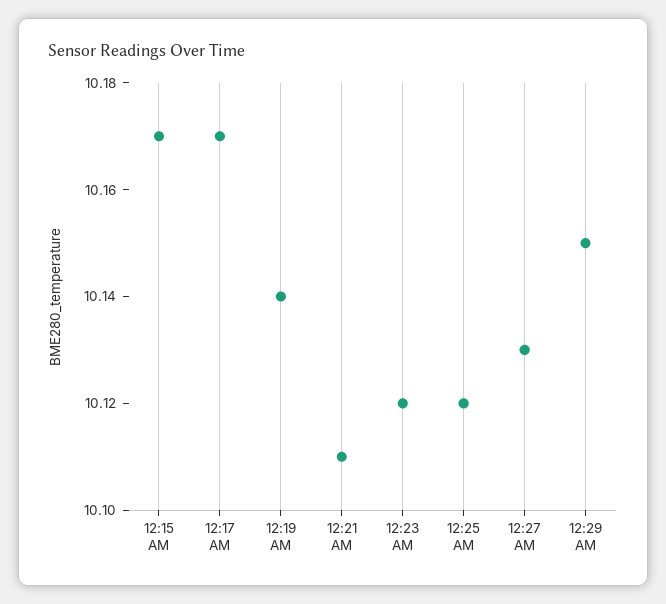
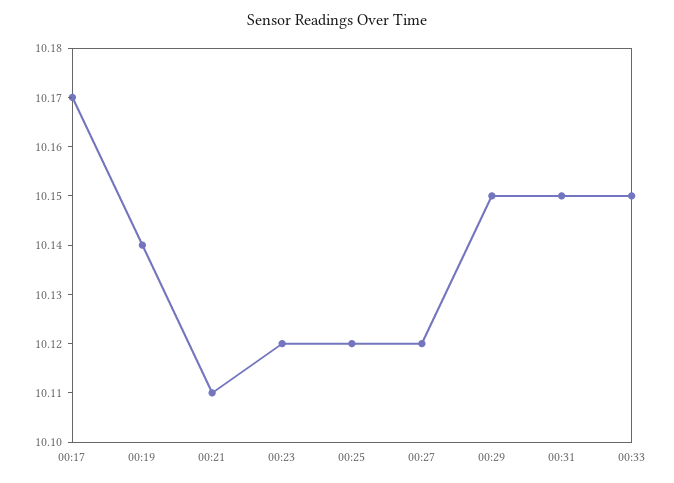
12:15 AM: 10.17 -> none
12:27 AM: 10.13 -> 10.12
00:31: none -> 10.15
00:33: none -> 10.15

